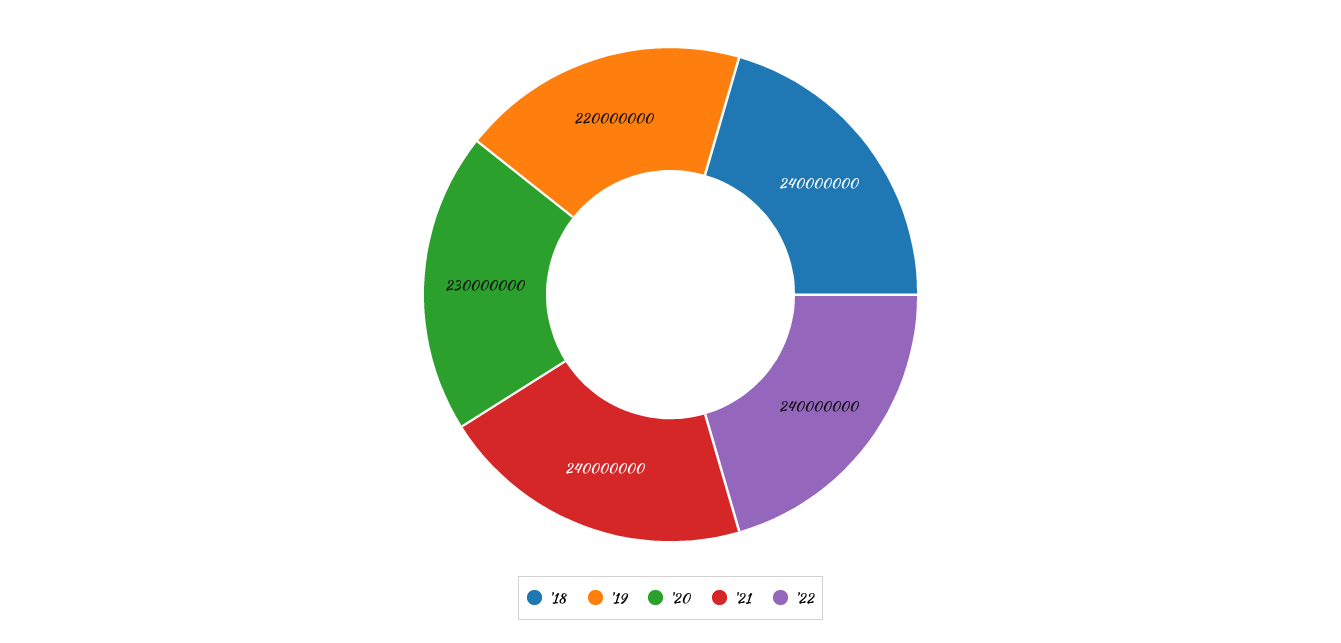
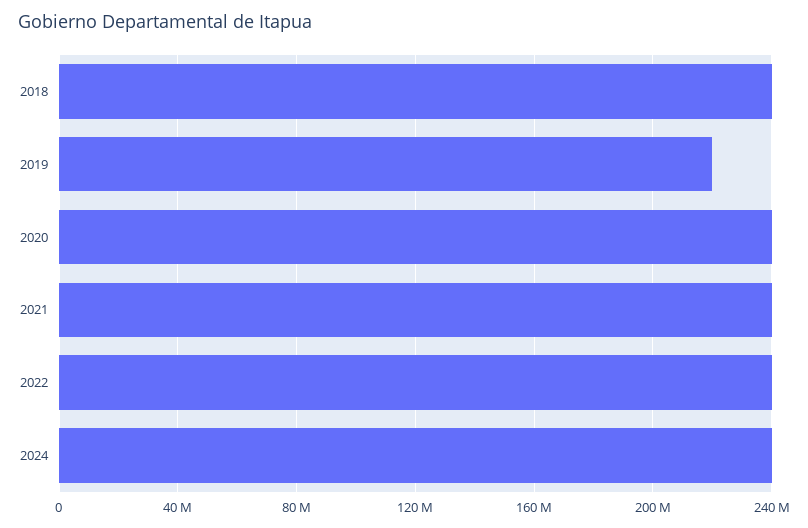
'20: 230000000 -> 240000000
2024: none -> 240000000

